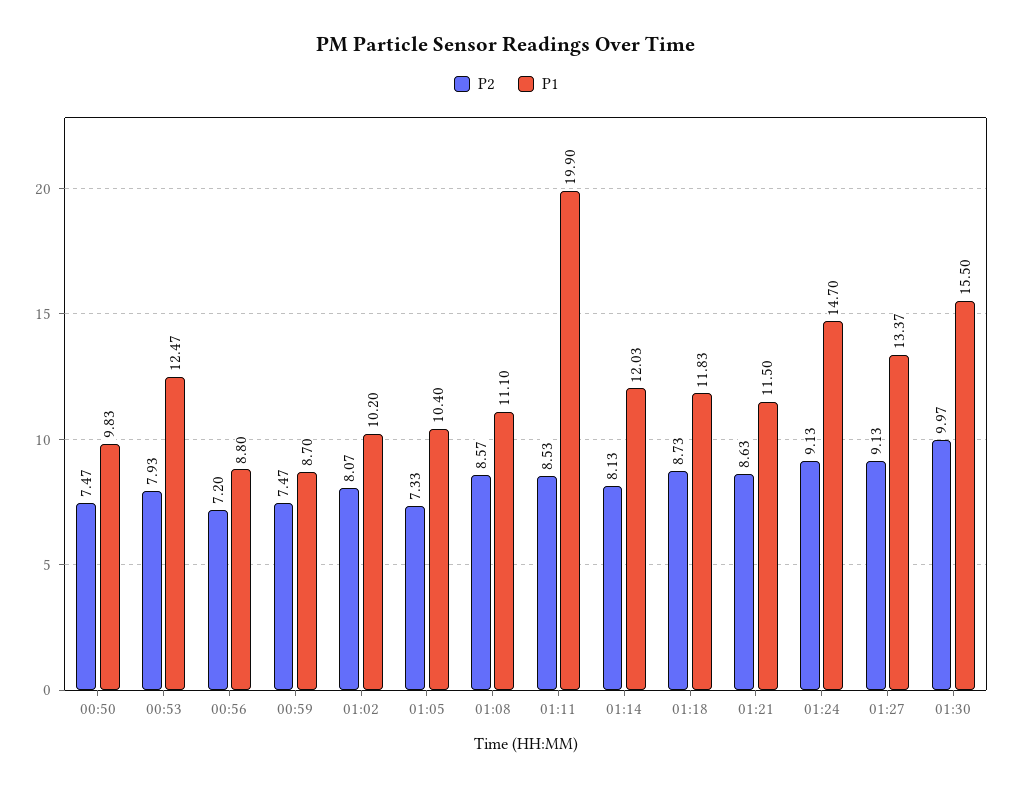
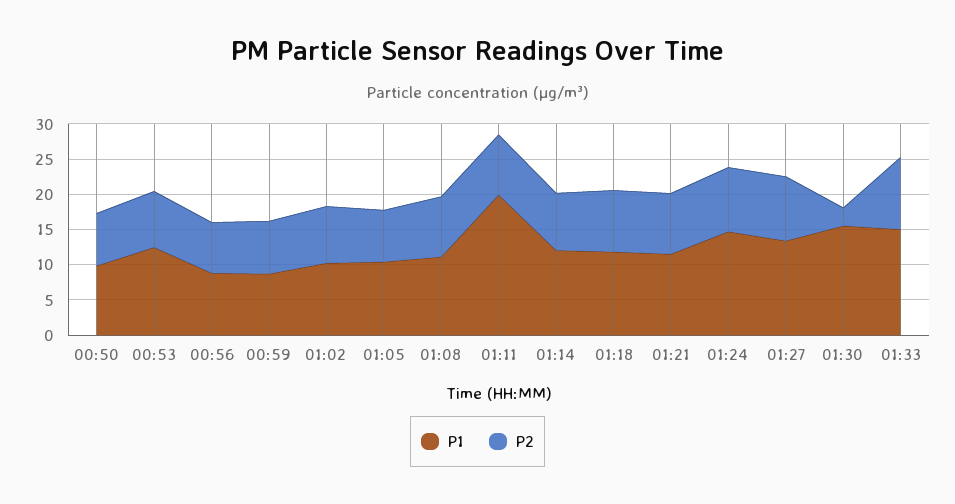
P2, 01:30: 9.97 -> 2.5
P1, 01:33: none -> 15
P2, 01:33: none -> 10

